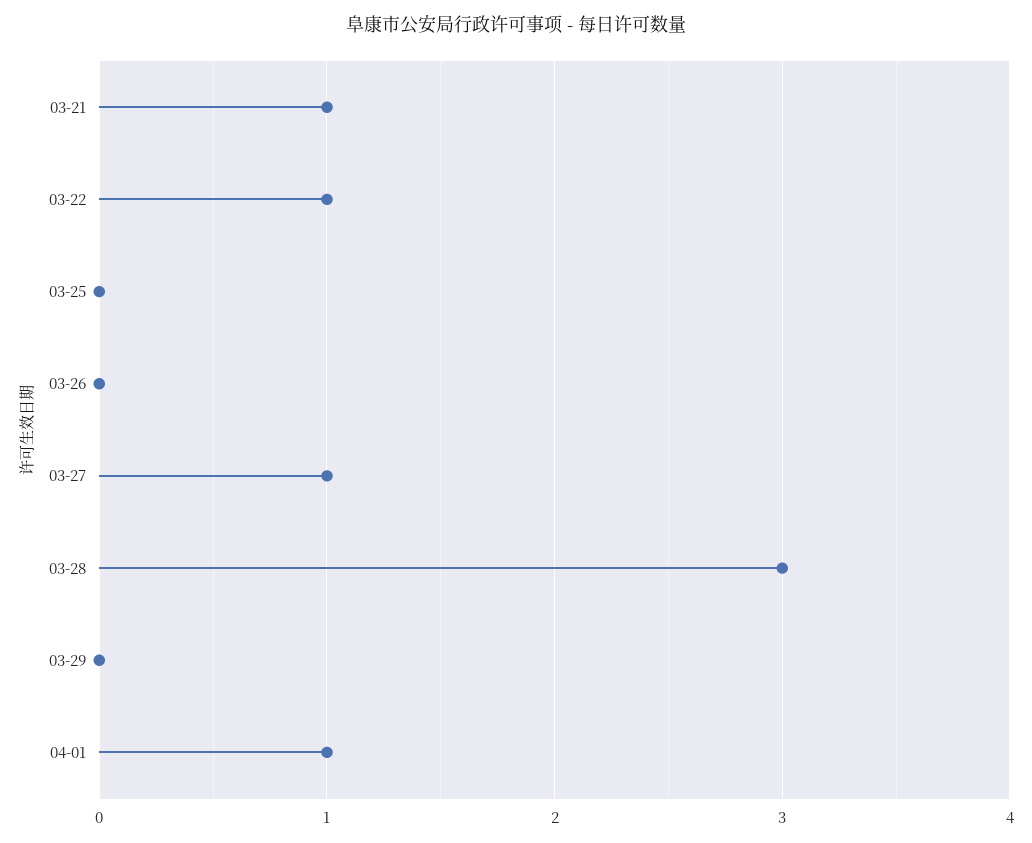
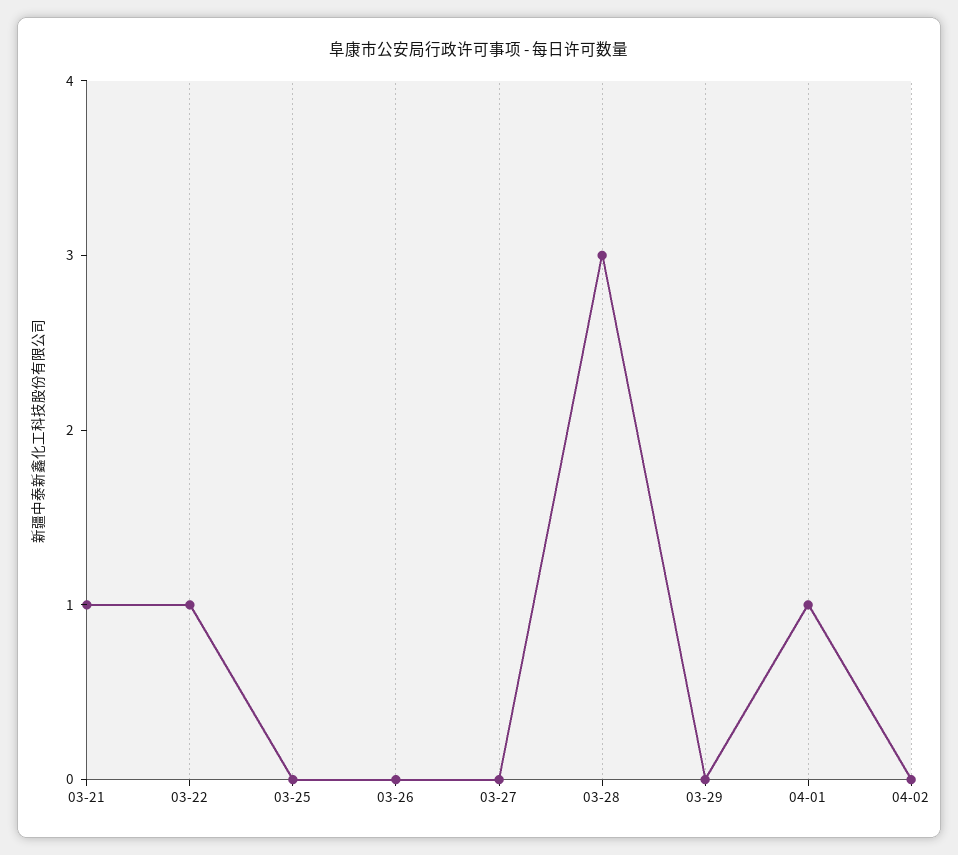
03-27: 1 -> 0
04-02: none -> 0

